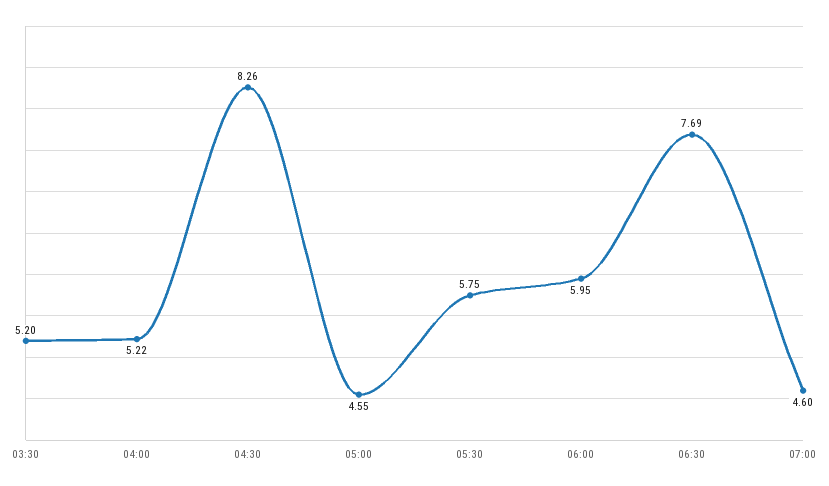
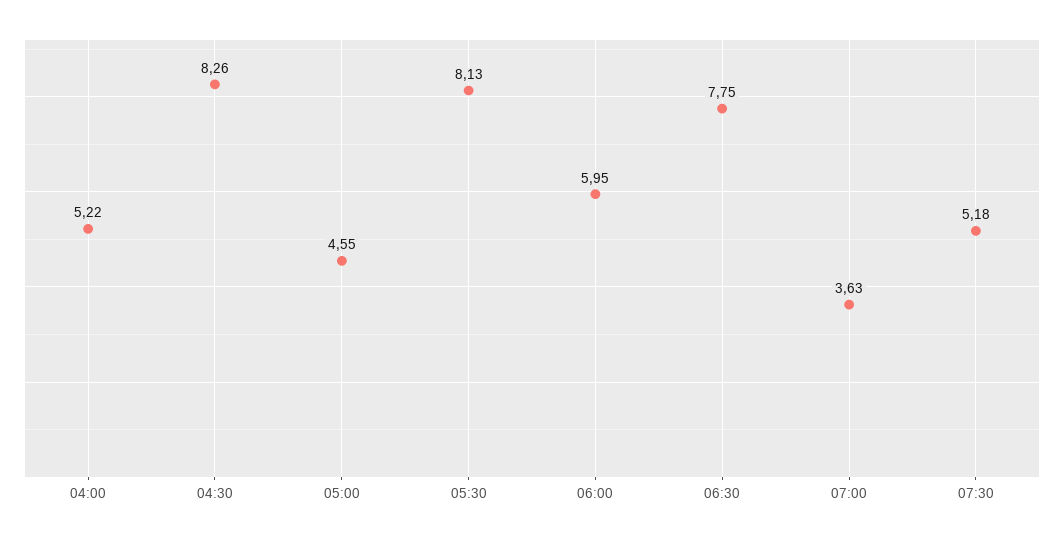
03:30: 5.2 -> none
05:30: 5.75 -> 8.13
06:30: 7.69 -> 7.75
07:00: 4.6 -> 3.63
07:30: none -> 5.18

